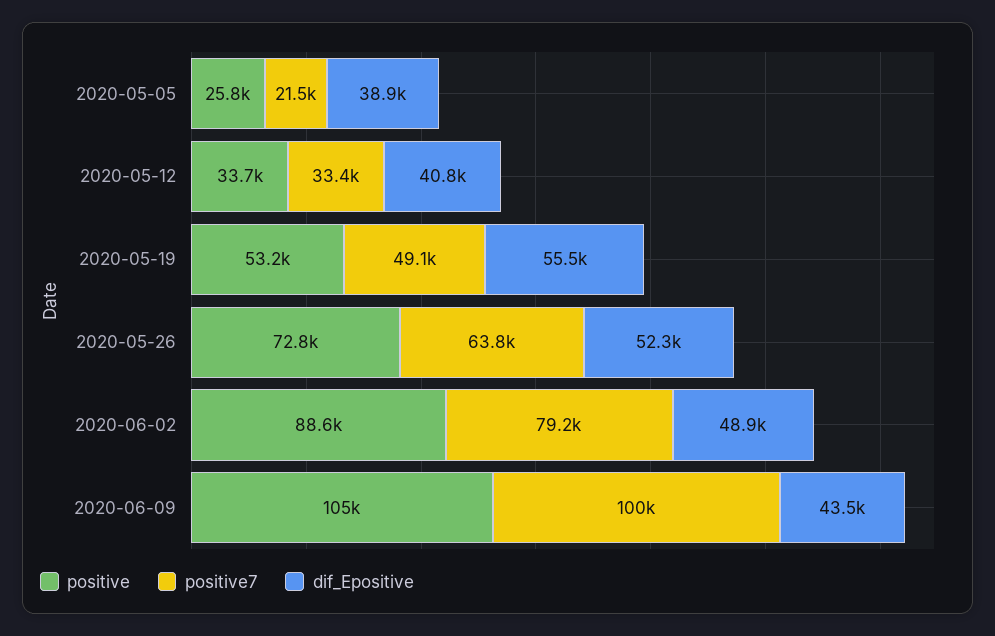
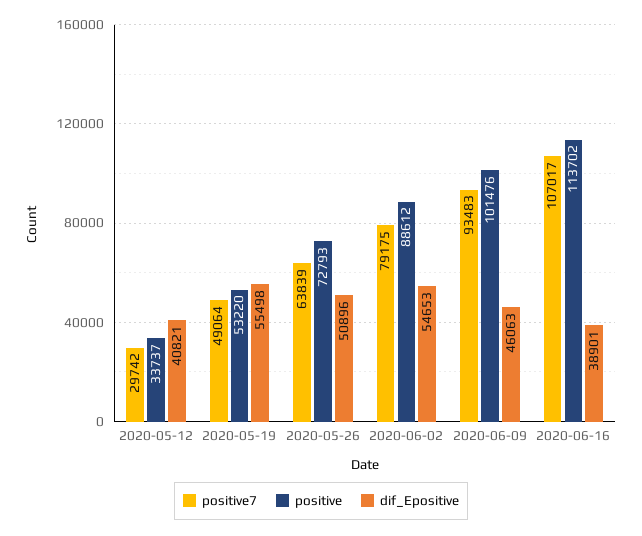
positive, 2020-05-05: 25800 -> none
positive7, 2020-05-05: 21500 -> none
dif_Epositive, 2020-05-05: 38900 -> none
positive7, 2020-05-12: 33400 -> 29742
dif_Epositive, 2020-05-26: 52300 -> 50896
dif_Epositive, 2020-06-02: 48900 -> 54653
positive, 2020-06-09: 105000 -> 101476
positive7, 2020-06-09: 100000 -> 93483
dif_Epositive, 2020-06-09: 43500 -> 46063
positive7, 2020-06-16: none -> 107017
positive, 2020-06-16: none -> 113702
dif_Epositive, 2020-06-16: none -> 38901

